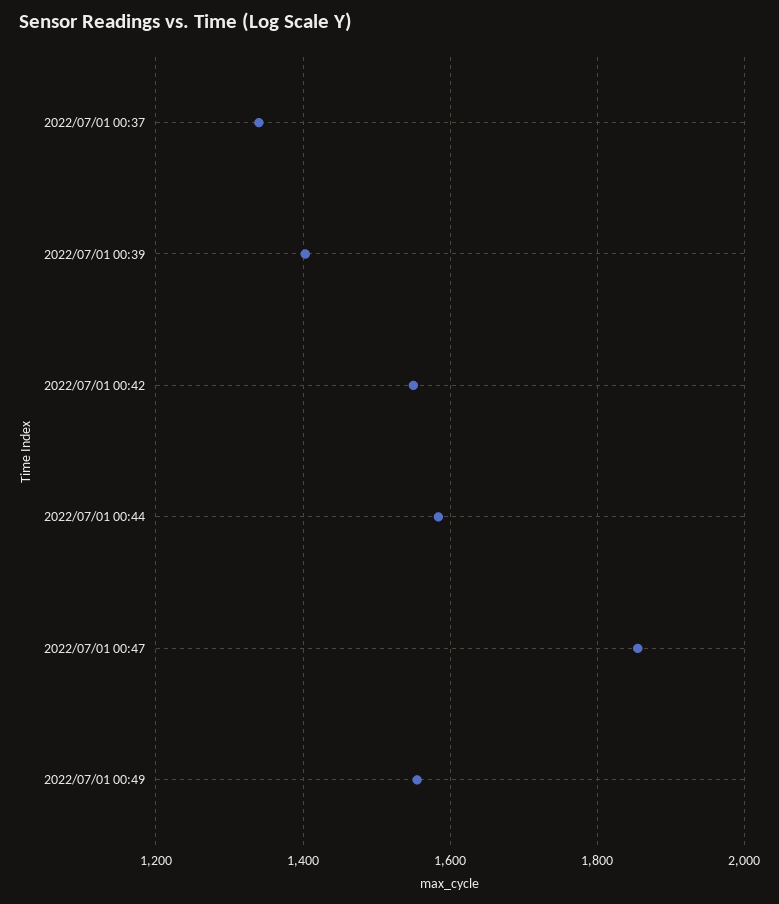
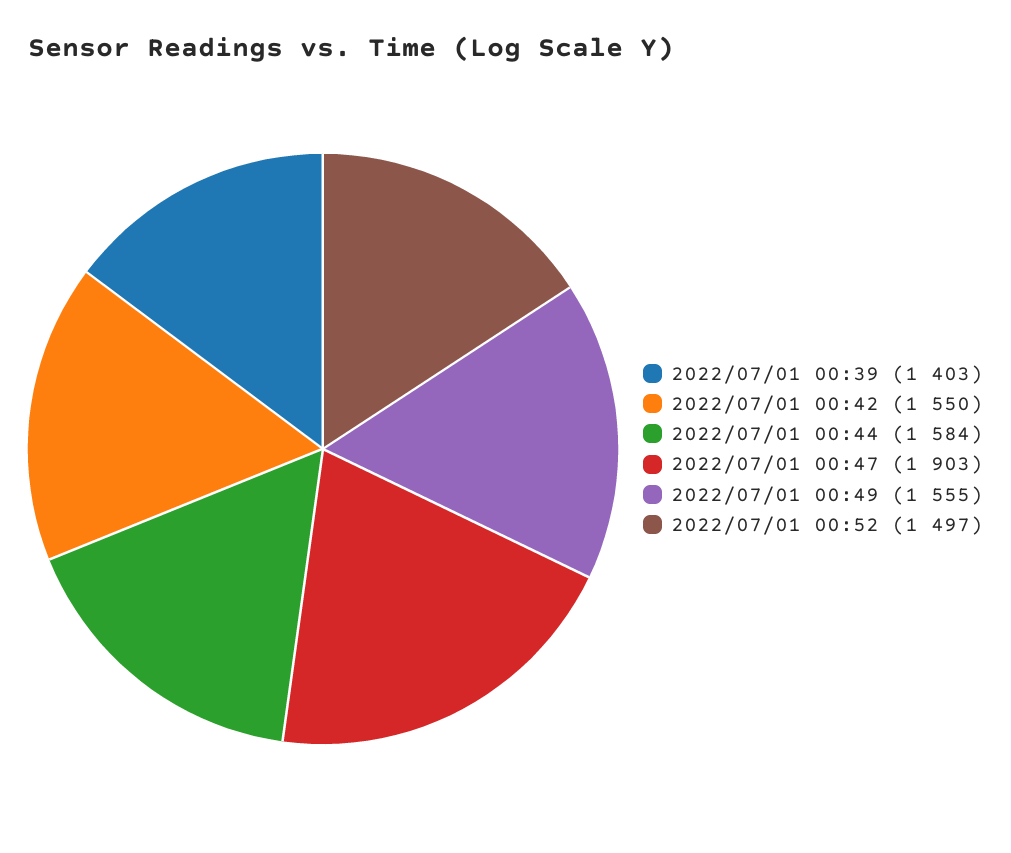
2022/07/01 00:37: 1340 -> none
2022/07/01 00:47: 1860 -> 1903
2022/07/01 00:52: none -> 1497

